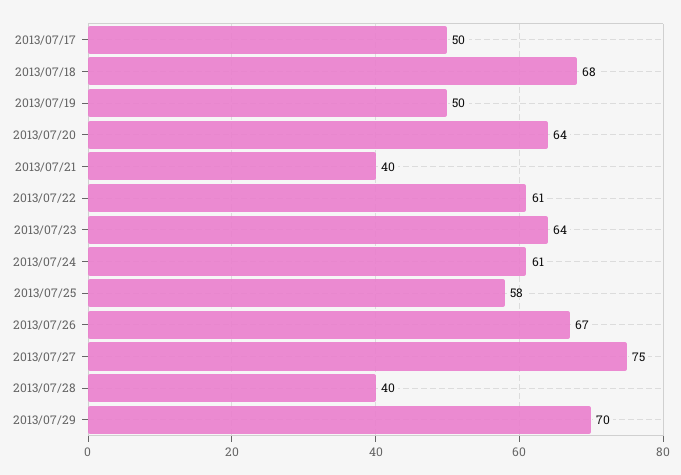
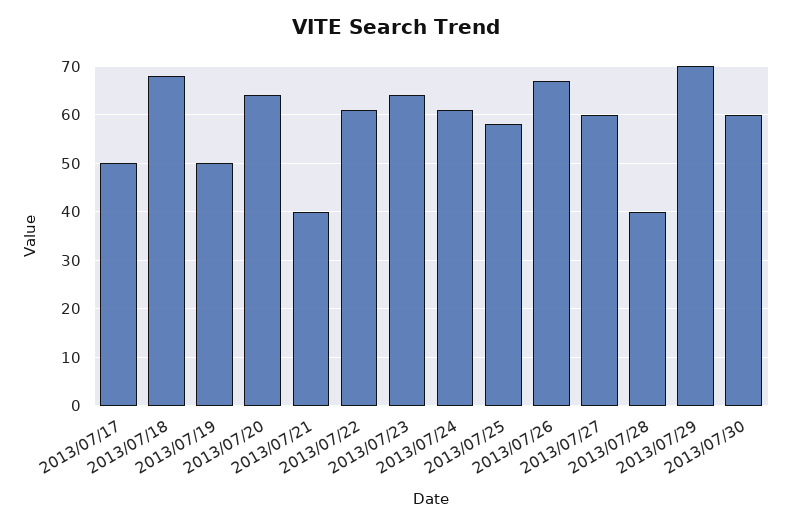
2013/07/27: 75 -> 60
2013/07/30: none -> 60

